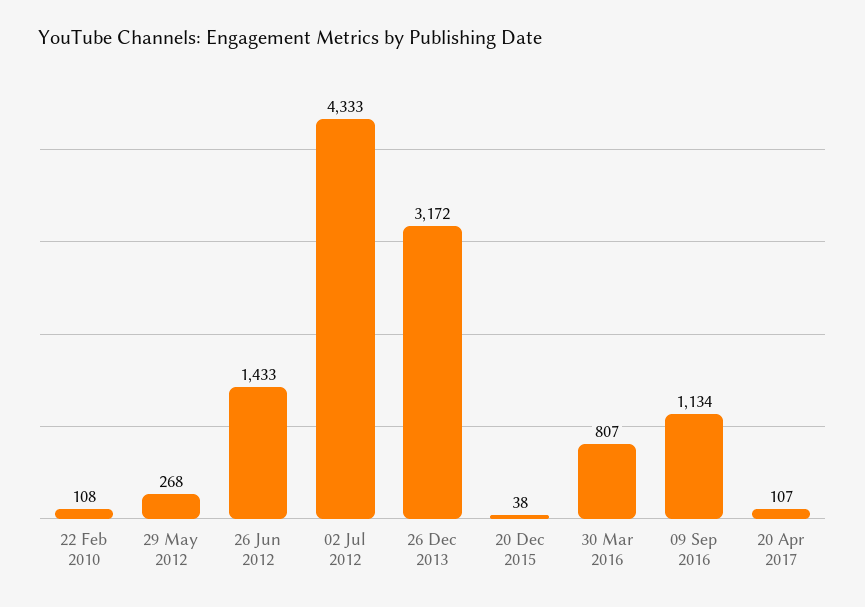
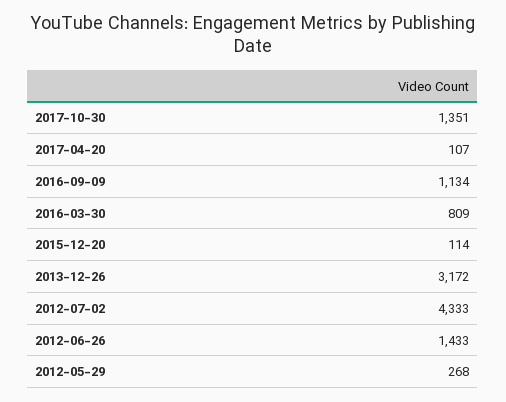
22 Feb 2010: 108 -> none
20 Dec 2015: 38 -> 114
30 Mar 2016: 807 -> 809
2017-10-30: none -> 1351

